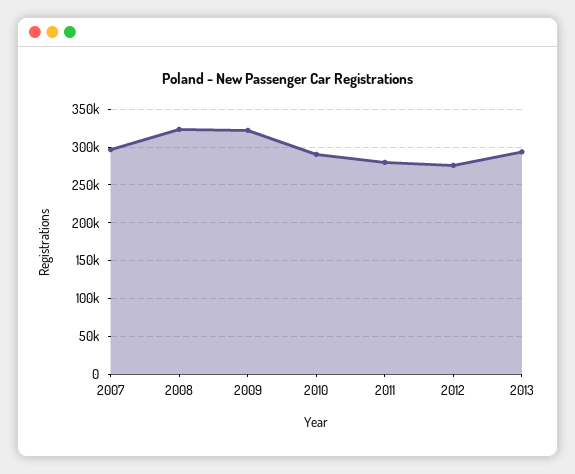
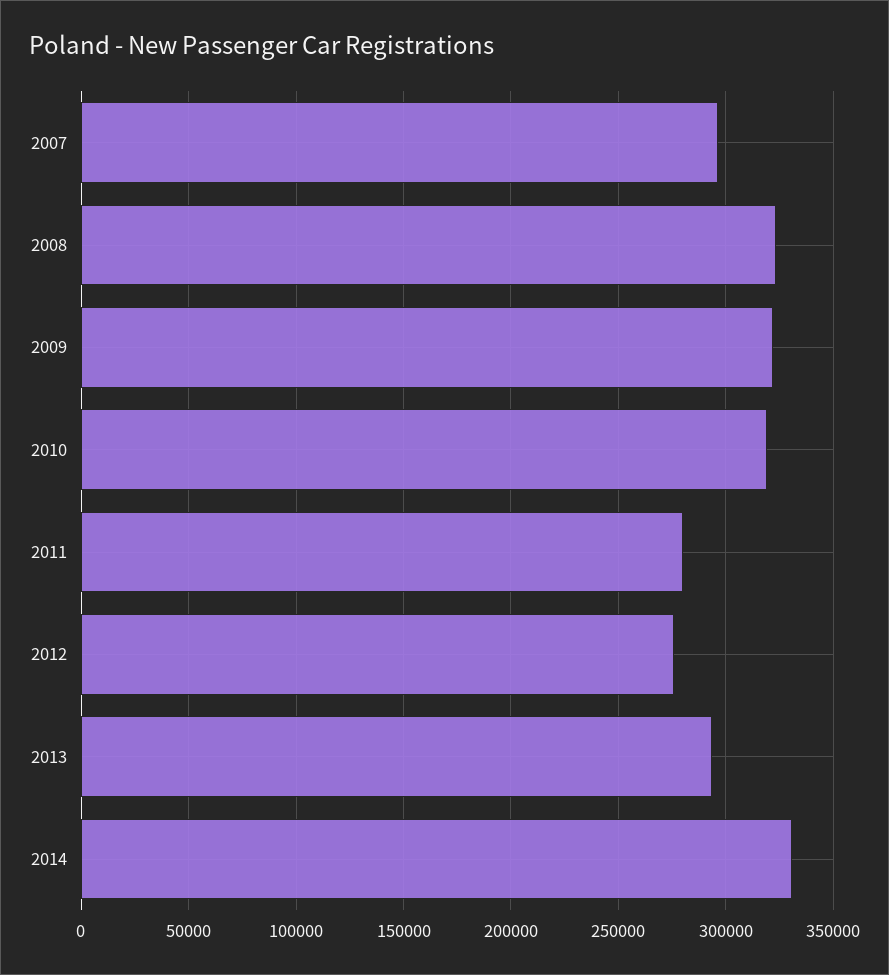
2010: 290000 -> 320000
2014: none -> 330000

